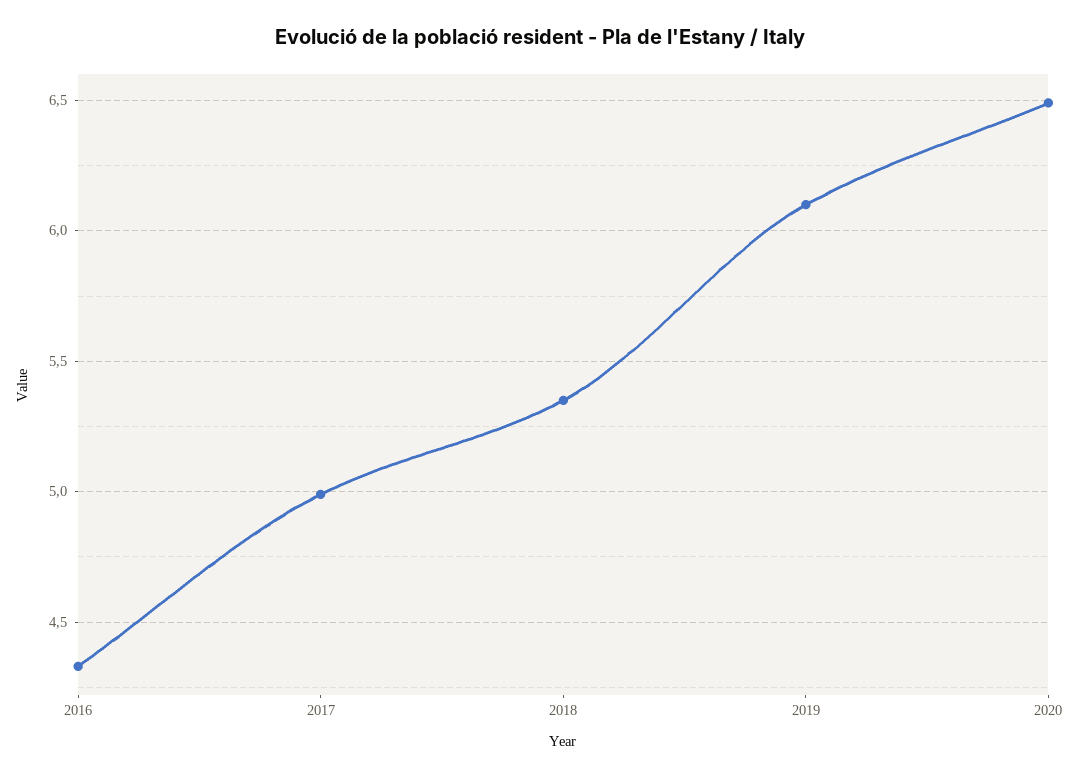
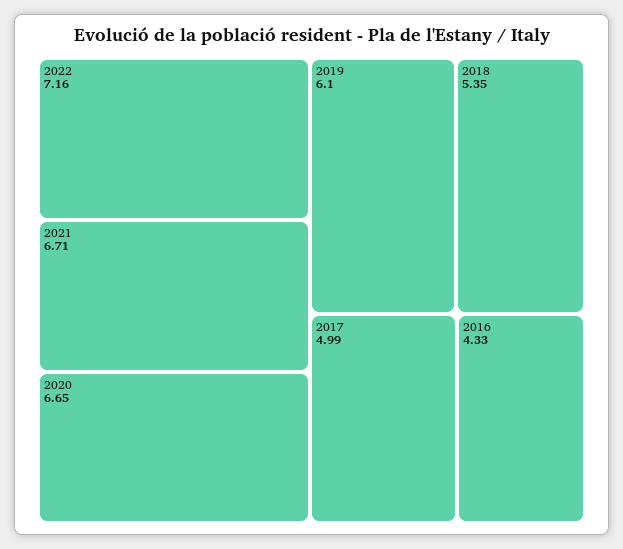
2020: 6.5 -> 6.65
2022: none -> 7.16
2021: none -> 6.71

